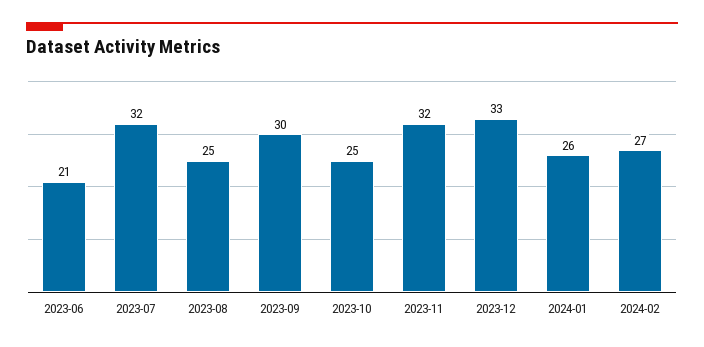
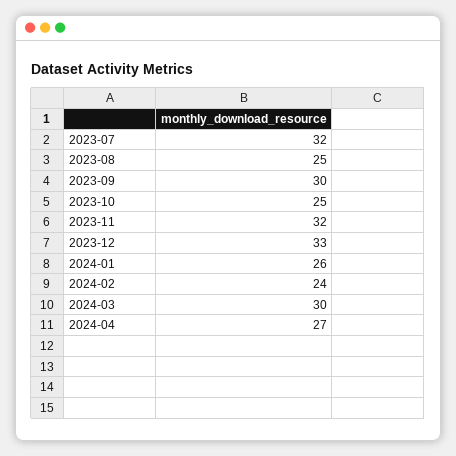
2023-06: 21 -> none
2024-02: 27 -> 24
2024-03: none -> 30
2024-04: none -> 27

